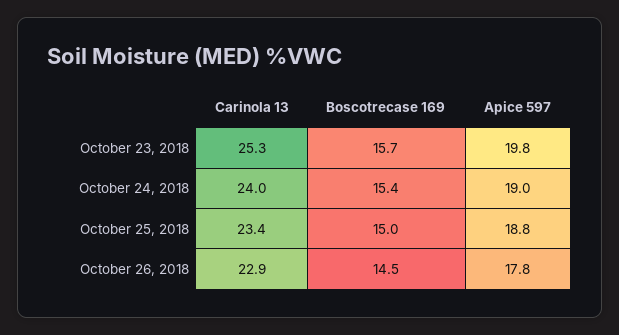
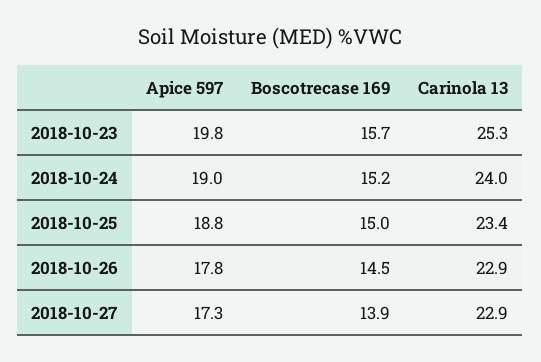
Boscotrecase 169, October 24, 2018: 15.4 -> 15.2
Apice 597, 2018-10-27: none -> 17.3
Boscotrecase 169, 2018-10-27: none -> 13.9
Carinola 13, 2018-10-27: none -> 22.9

